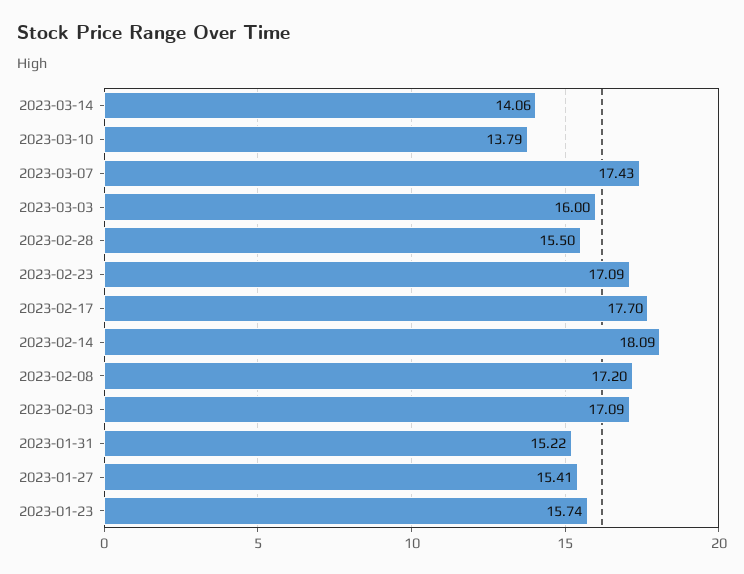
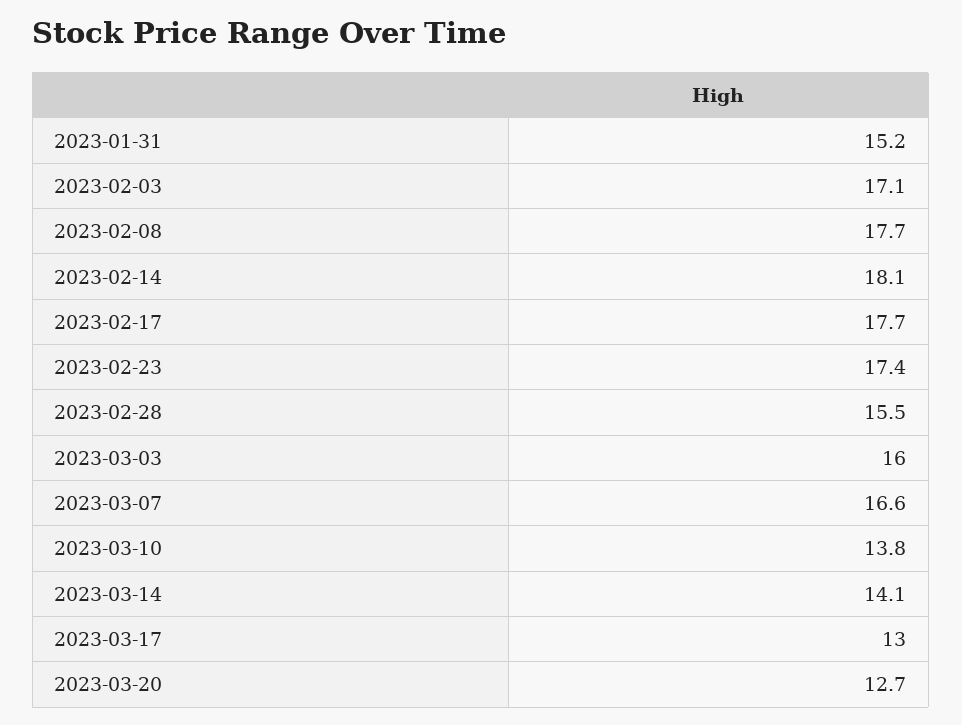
2023-03-07: 17.43 -> 16.6
2023-02-23: 17.09 -> 17.4
2023-02-08: 17.2 -> 17.7
2023-01-27: 15.41 -> none
2023-01-23: 15.74 -> none
2023-03-17: none -> 13
2023-03-20: none -> 12.7

